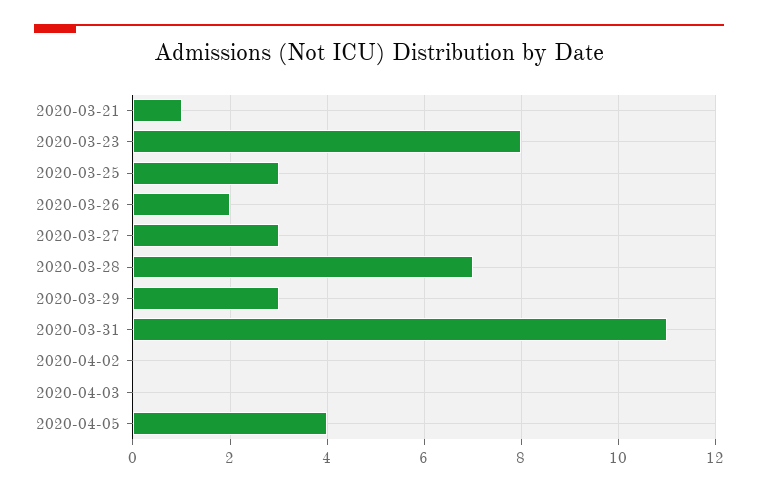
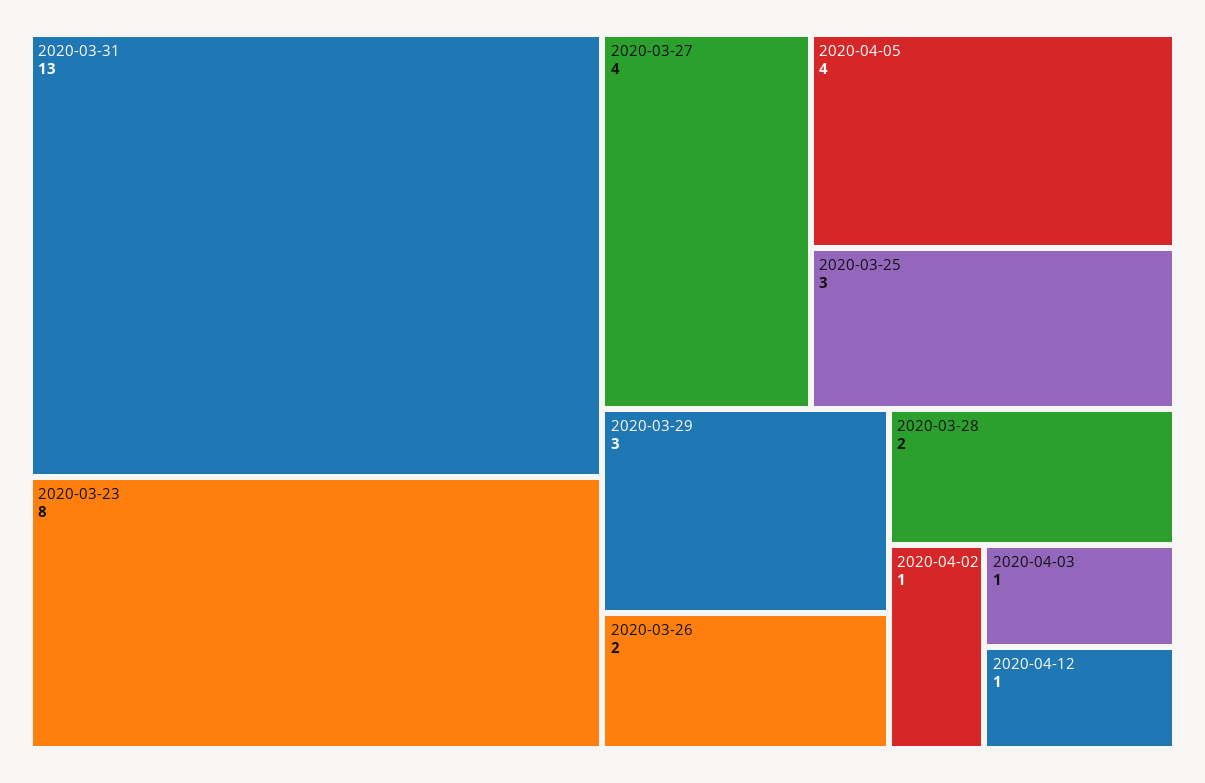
2020-03-21: 1 -> none
2020-03-27: 3 -> 4
2020-03-28: 7 -> 2
2020-03-31: 11 -> 13
2020-04-02: 0 -> 1
2020-04-03: 0 -> 1
2020-04-12: none -> 1

